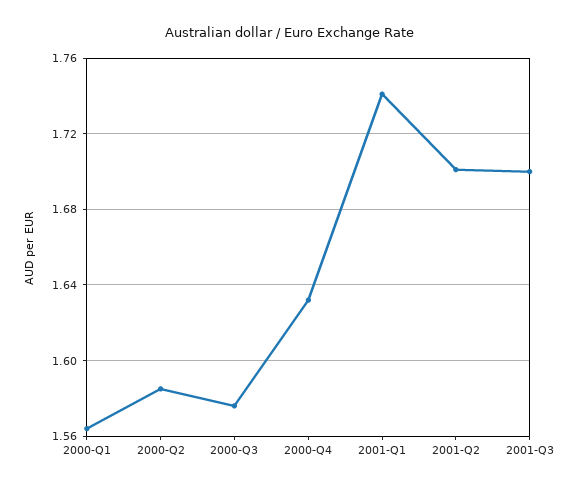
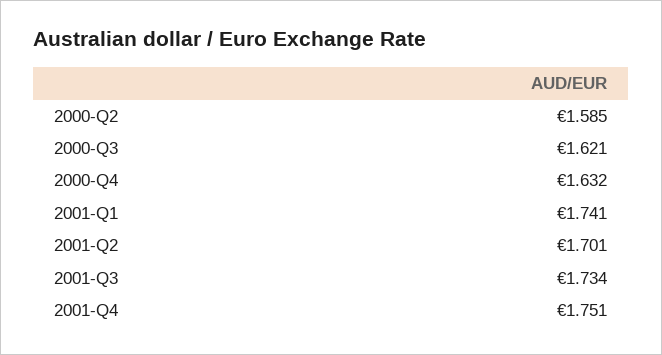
2000-Q1: 1.565 -> none
2000-Q3: 1.575 -> 1.621
2001-Q3: 1.7 -> 1.734
2001-Q4: none -> 1.751

